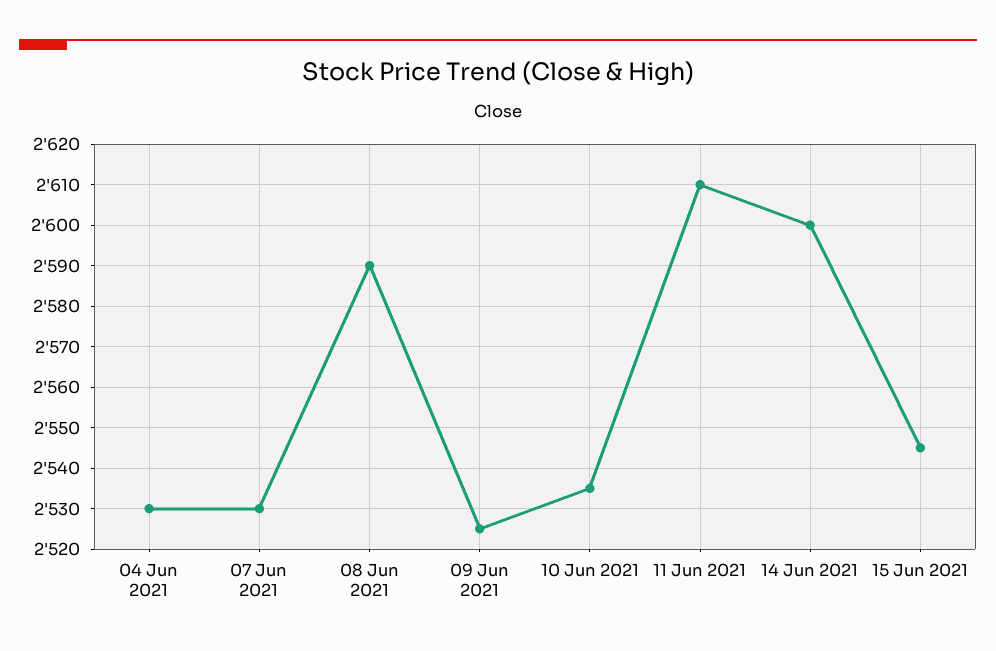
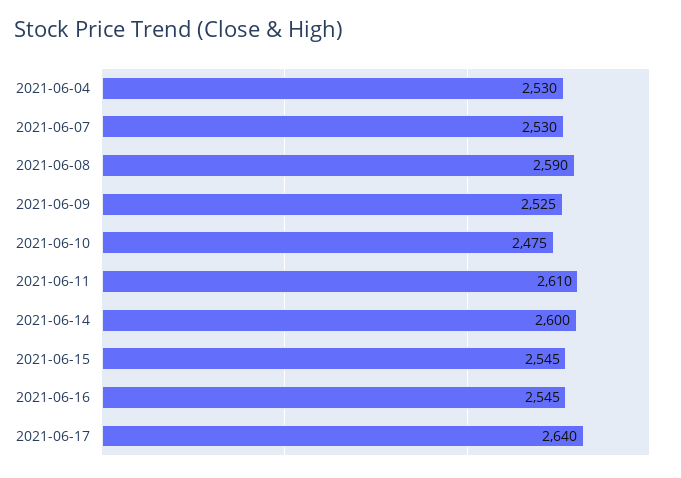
10 Jun 2021: 2535 -> 2475
2021-06-16: none -> 2545
2021-06-17: none -> 2640

